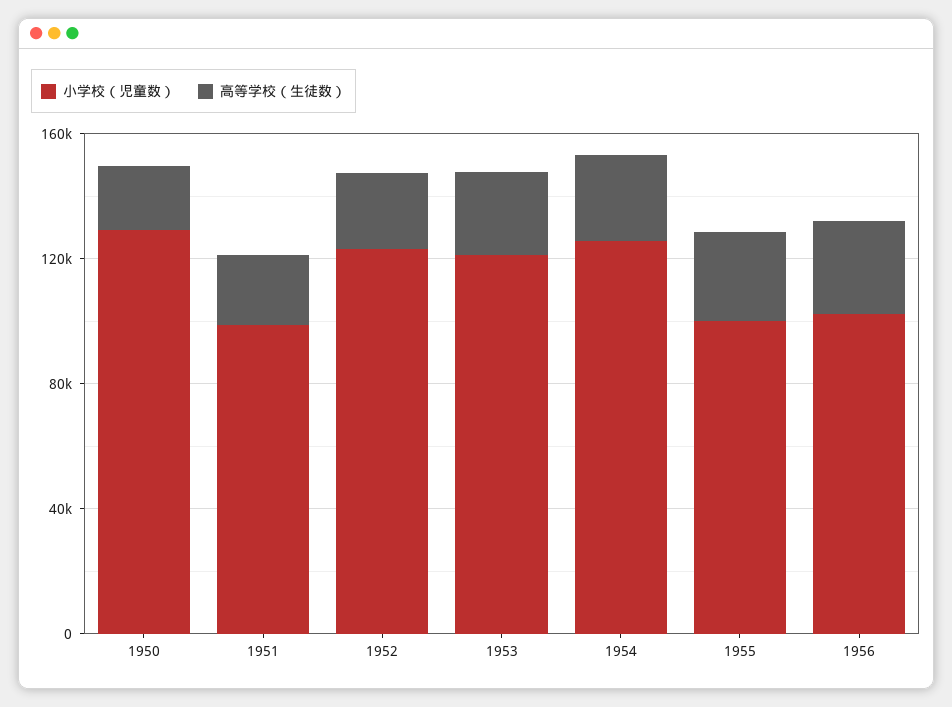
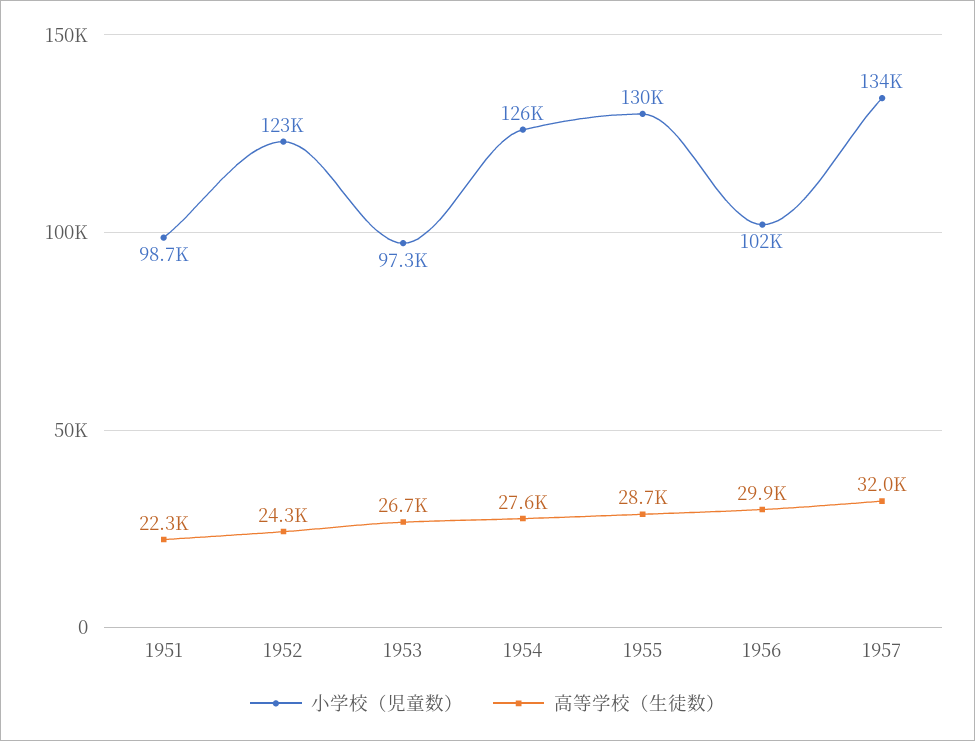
小学校（児童数）, 1950: 130000 -> none
高等学校（生徒数）, 1950: 20000 -> none
小学校（児童数）, 1953: 120000 -> 97300
小学校（児童数）, 1955: 100000 -> 130000
小学校（児童数）, 1957: none -> 134000
高等学校（生徒数）, 1957: none -> 32000

